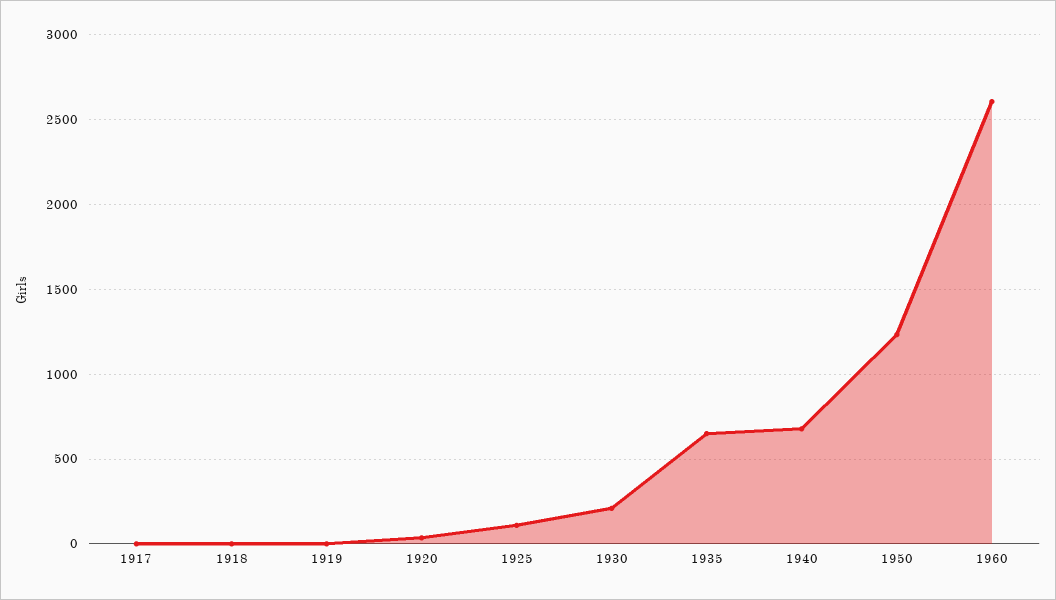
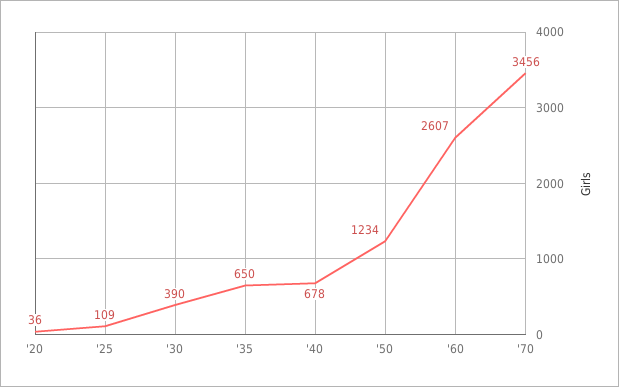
1917: 0 -> none
1918: 0 -> none
1919: 0 -> none
1930: 200 -> 390
'70: none -> 3456

